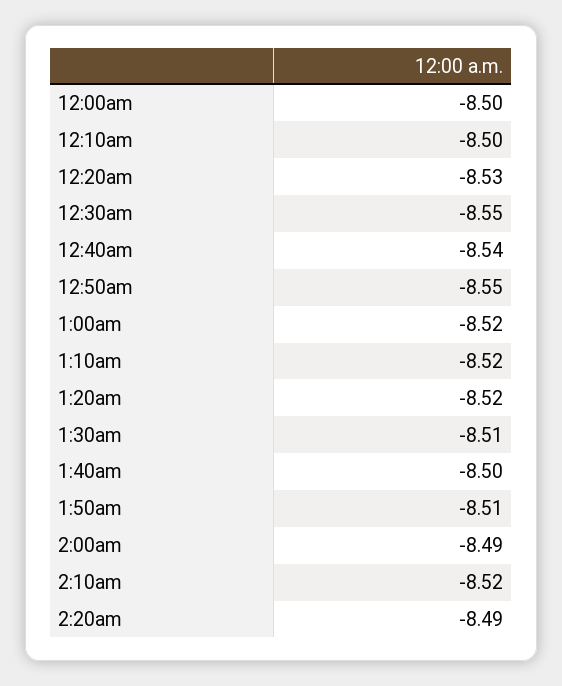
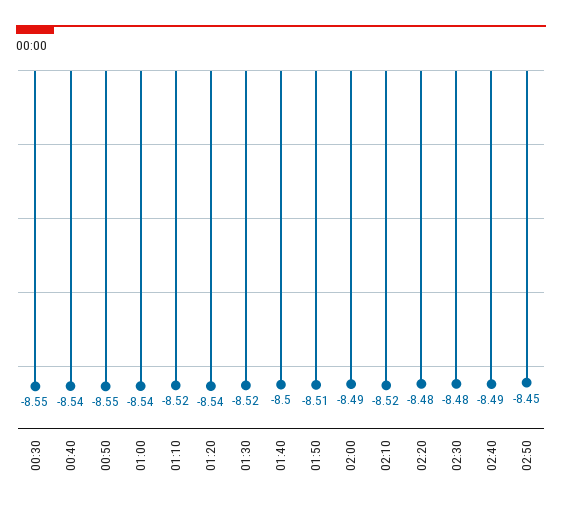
12:00am: -8.5 -> none
12:10am: -8.5 -> none
12:20am: -8.53 -> none
1:00am: -8.52 -> -8.54
1:20am: -8.52 -> -8.54
1:30am: -8.51 -> -8.52
2:20am: -8.49 -> -8.48
02:30: none -> -8.48
02:40: none -> -8.49
02:50: none -> -8.45

